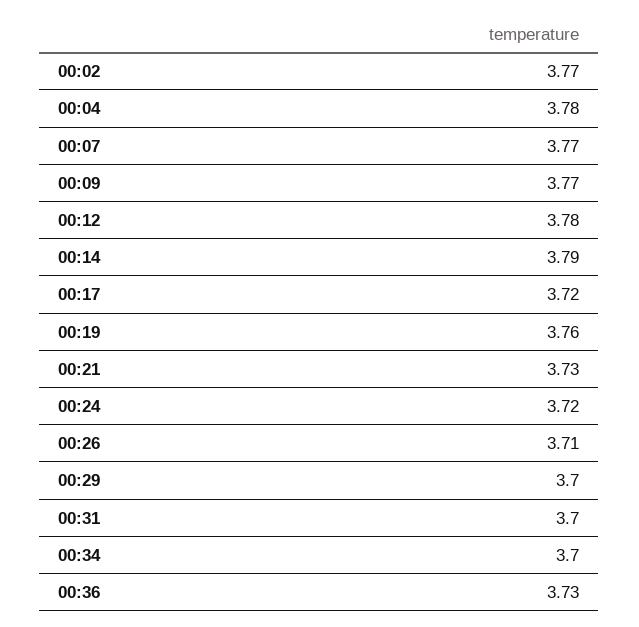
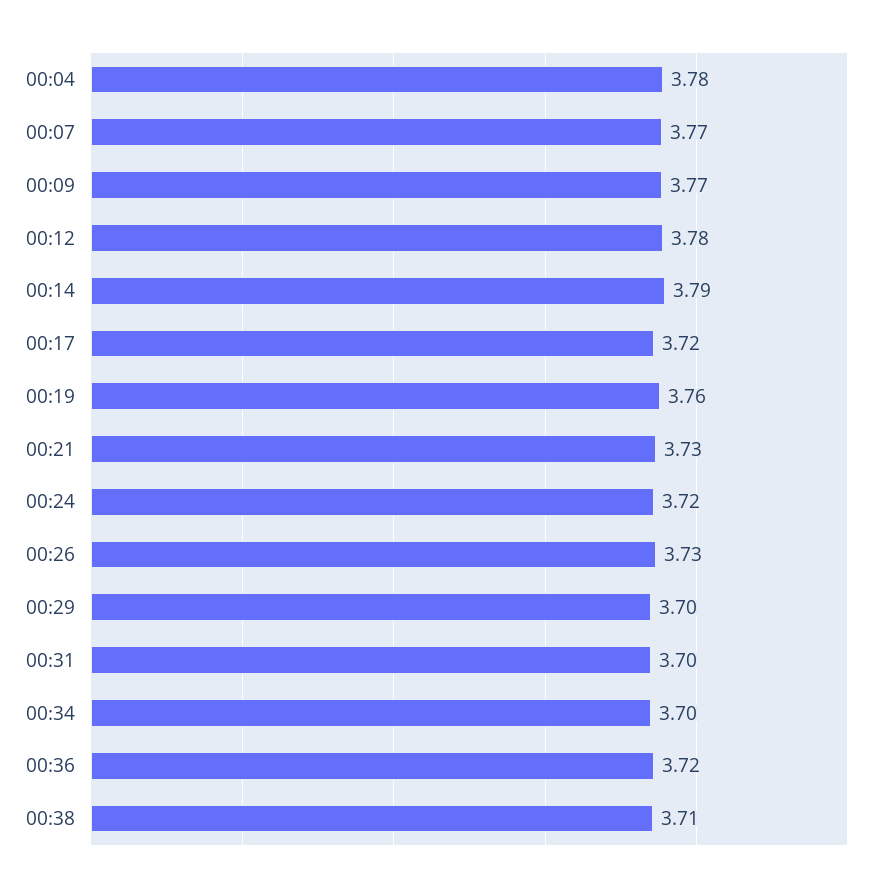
00:02: 3.77 -> none
00:26: 3.71 -> 3.73
00:36: 3.73 -> 3.72
00:38: none -> 3.71

